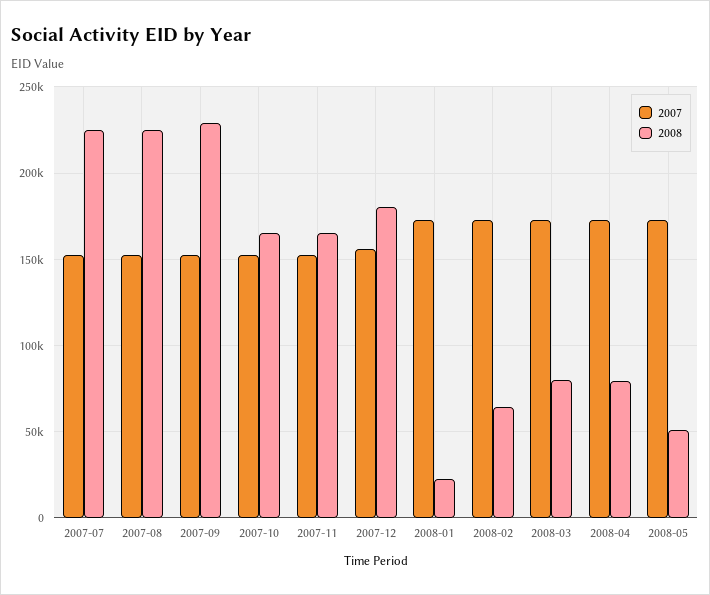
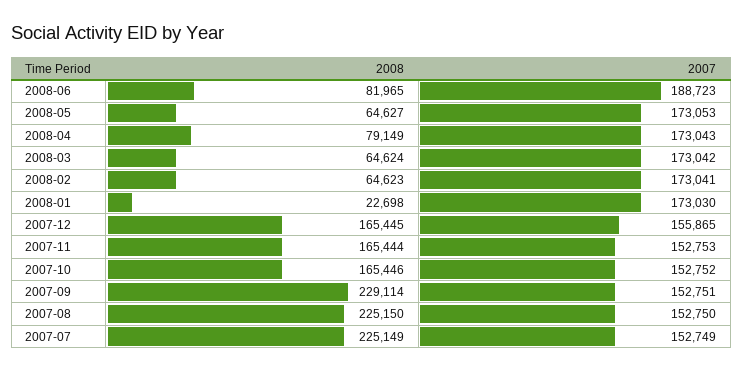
2008, 2007-12: 180000 -> 165445
2008, 2008-03: 80000 -> 64624
2008, 2008-05: 50000 -> 64627
2008, 2008-06: none -> 81965
2007, 2008-06: none -> 188723

